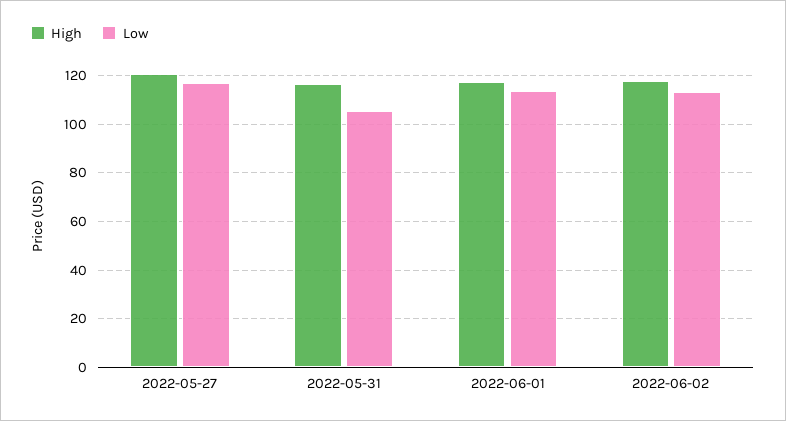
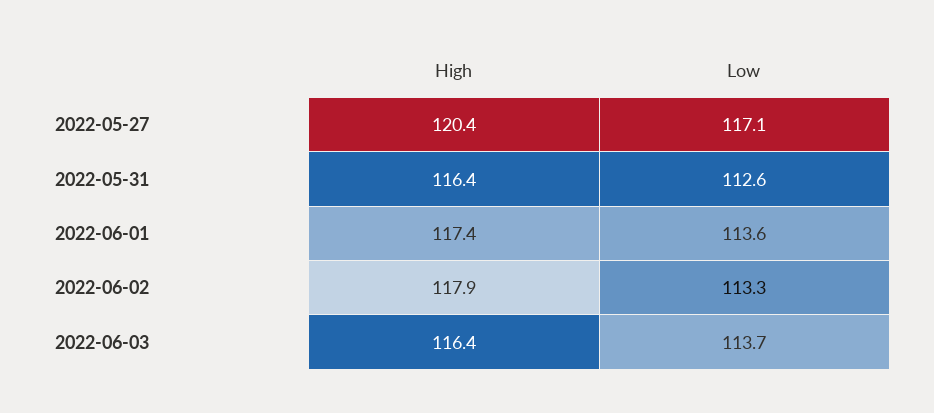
Low, 2022-05-31: 105 -> 112.6
High, 2022-06-03: none -> 116.4
Low, 2022-06-03: none -> 113.7

